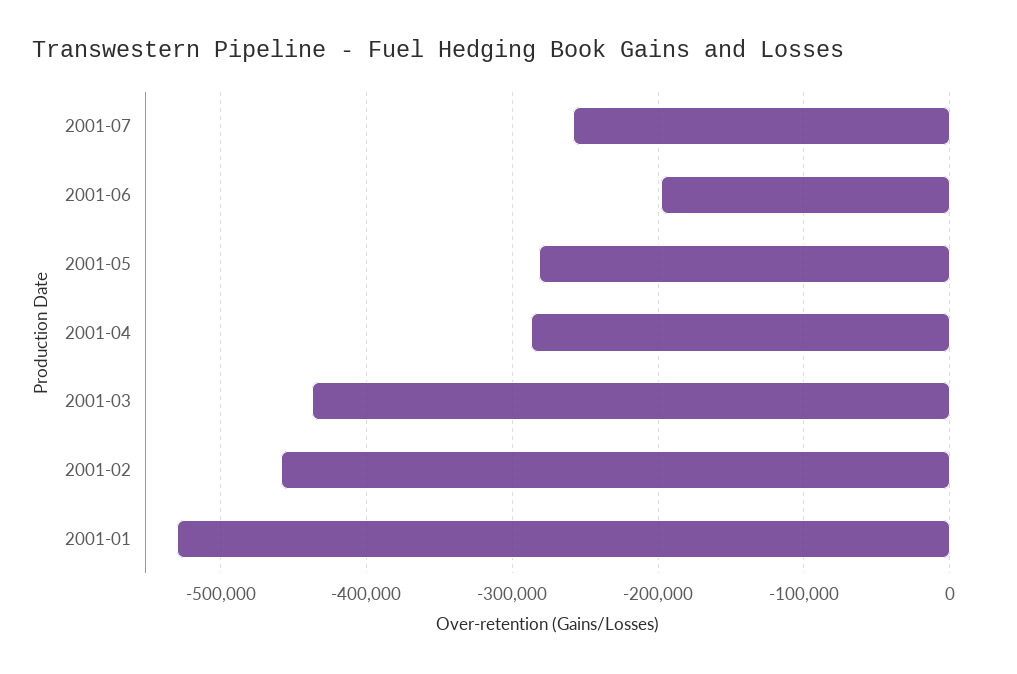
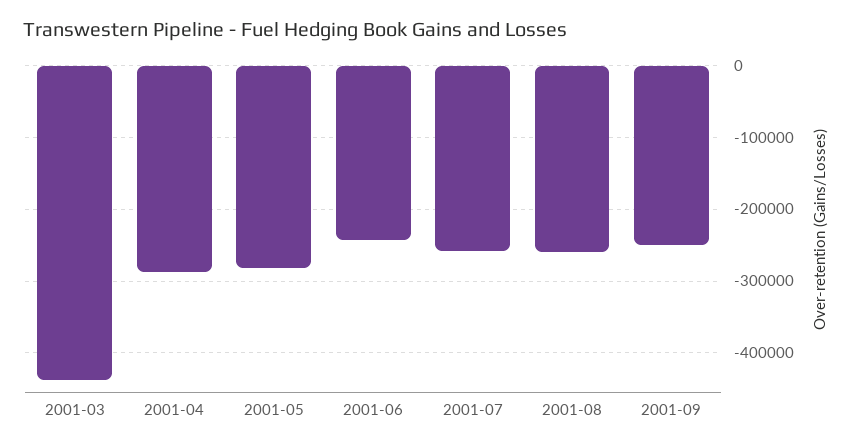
2001-06: -200000 -> -240000
2001-02: -460000 -> none
2001-01: -530000 -> none
2001-08: none -> -260000
2001-09: none -> -250000

